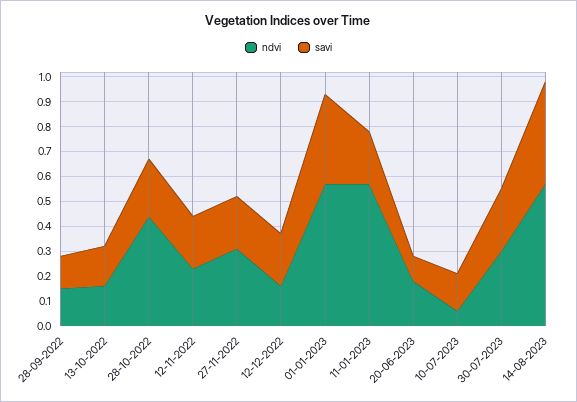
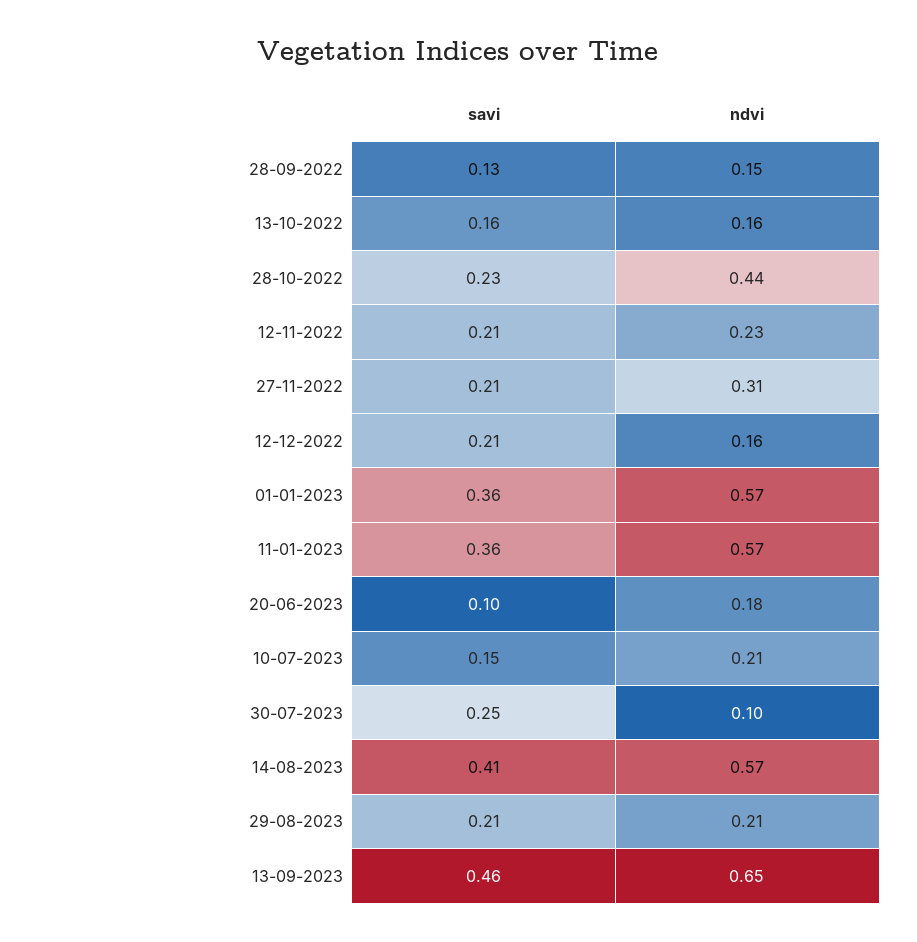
savi, 11-01-2023: 0.2 -> 0.36
ndvi, 10-07-2023: 0.05 -> 0.21
ndvi, 30-07-2023: 0.3 -> 0.1
savi, 29-08-2023: none -> 0.21
ndvi, 29-08-2023: none -> 0.21
savi, 13-09-2023: none -> 0.46
ndvi, 13-09-2023: none -> 0.65

